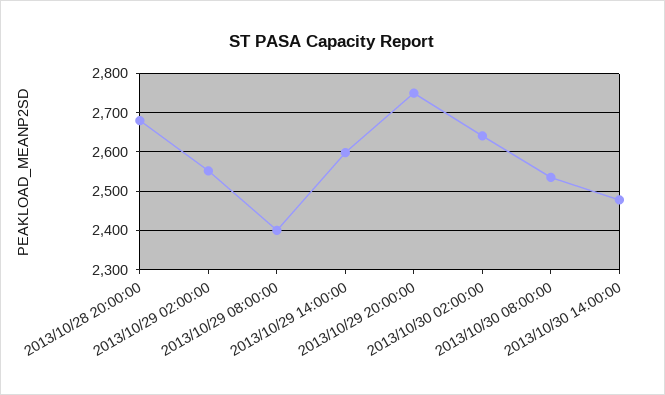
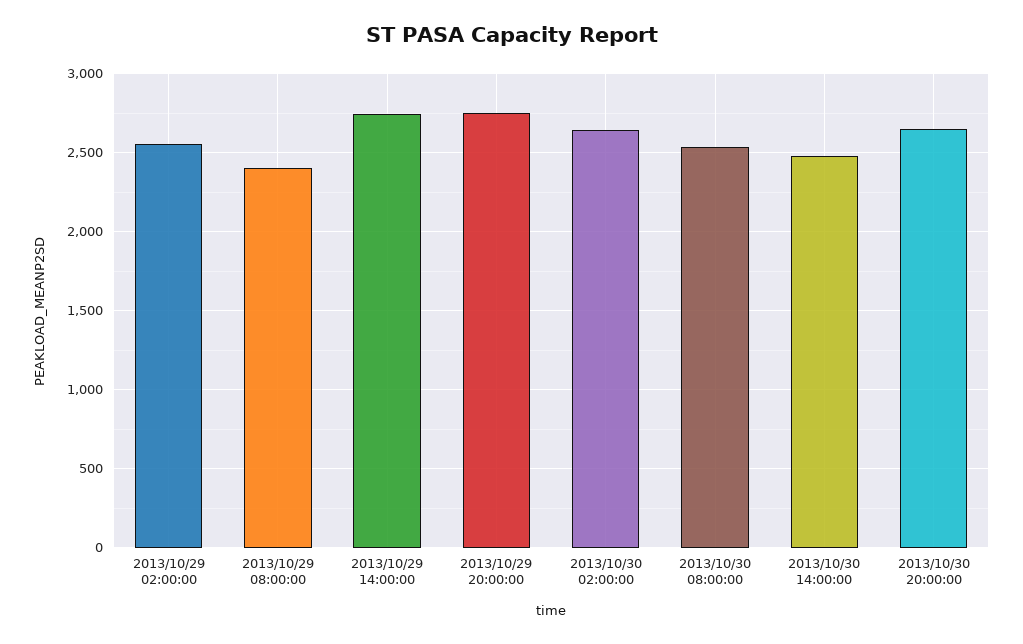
2013/10/28 20:00:00: 2680 -> none
2013/10/29 14:00:00: 2600 -> 2750
2013/10/30 20:00:00: none -> 2650

